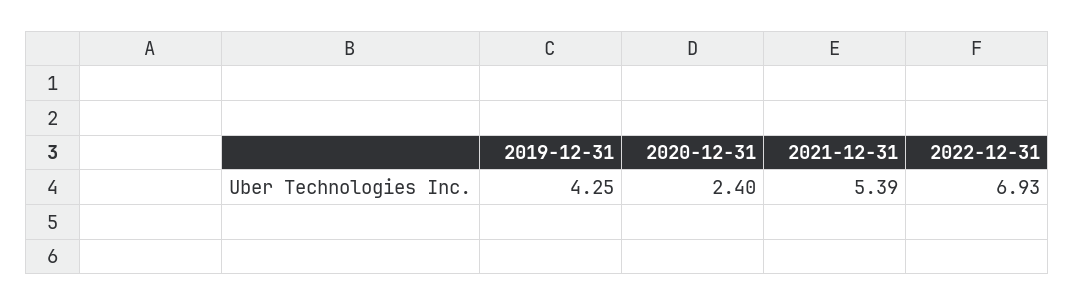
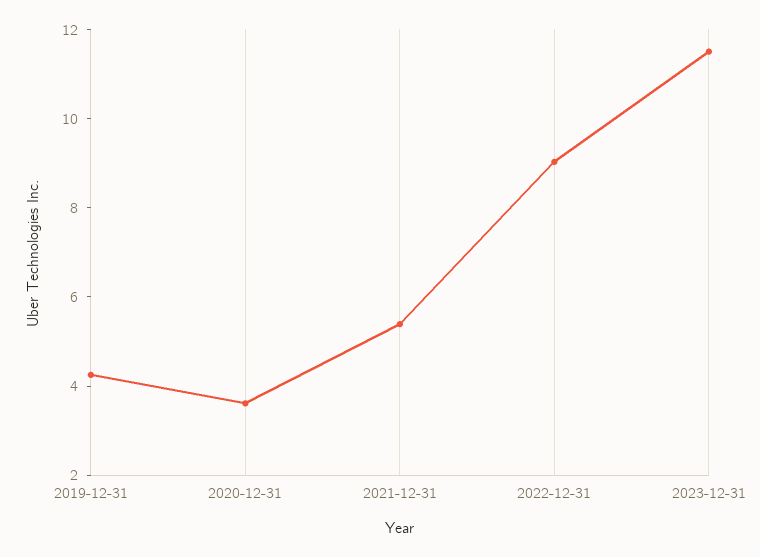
2020-12-31: 2.4 -> 3.5
2022-12-31: 6.93 -> 9
2023-12-31: none -> 11.5

